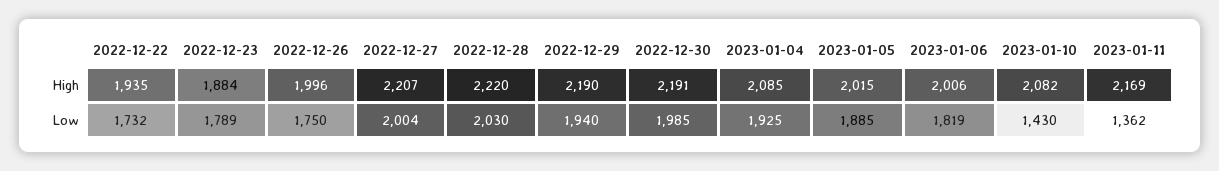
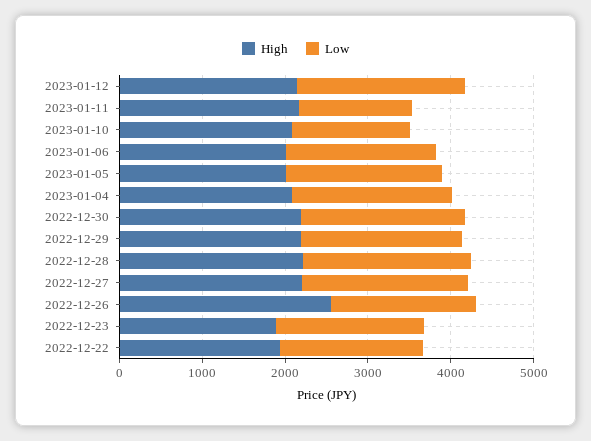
High, 2022-12-26: 1996 -> 2600
High, 2023-01-12: none -> 2200
Low, 2023-01-12: none -> 2000

